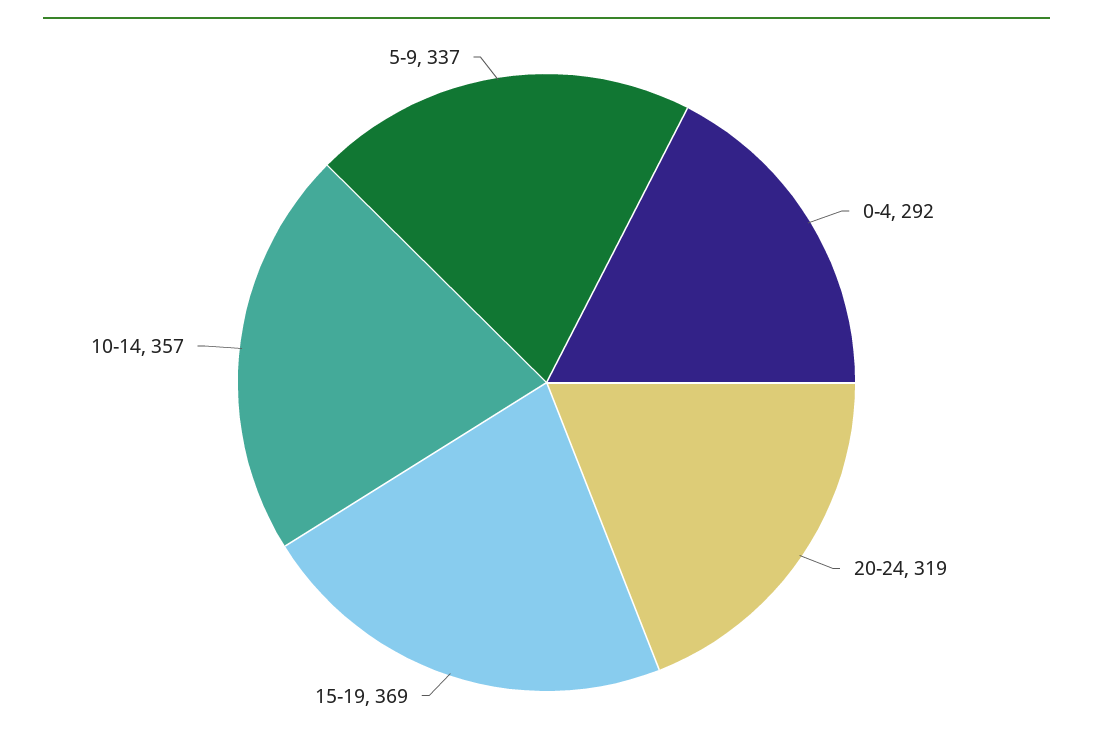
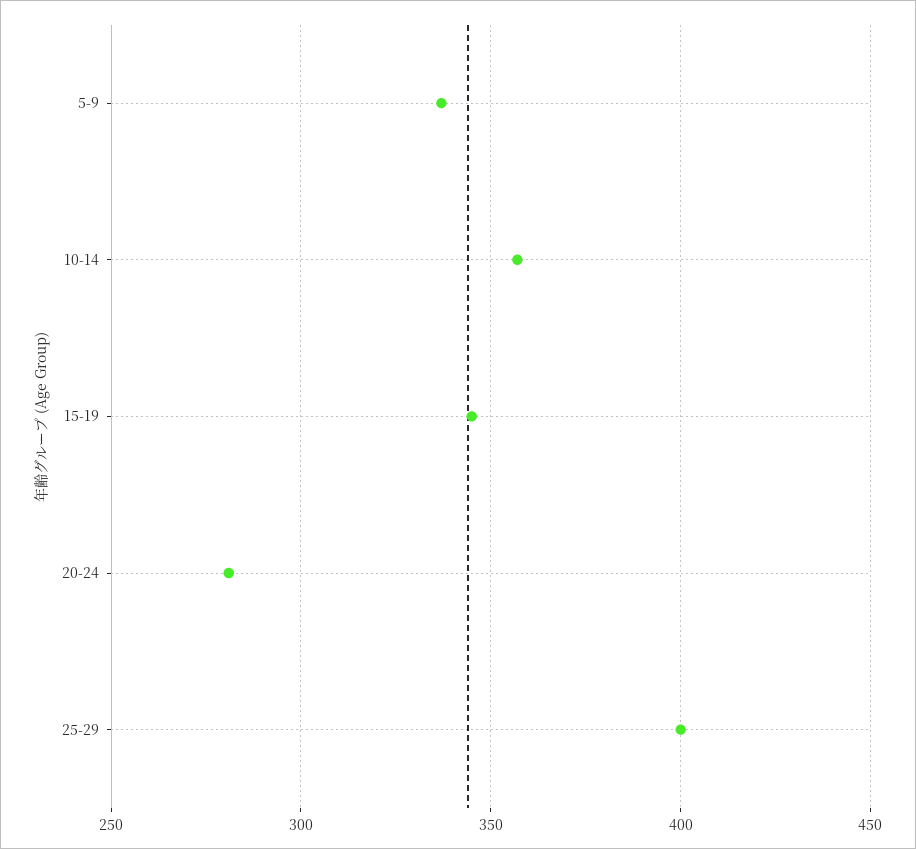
0-4: 292 -> none
20-24: 319 -> 280
15-19: 369 -> 345
25-29: none -> 400

